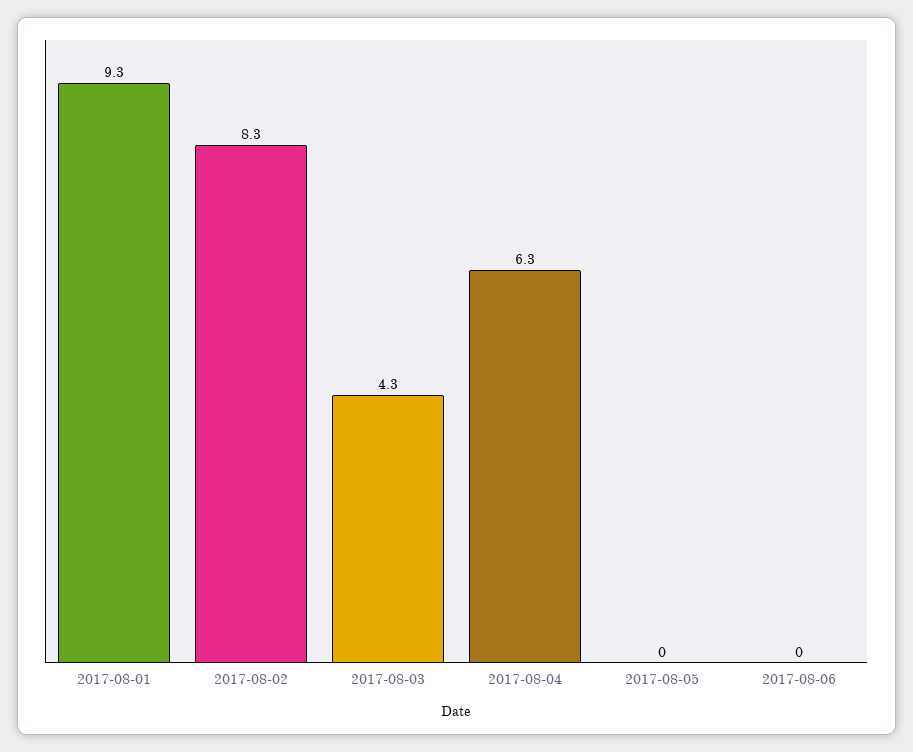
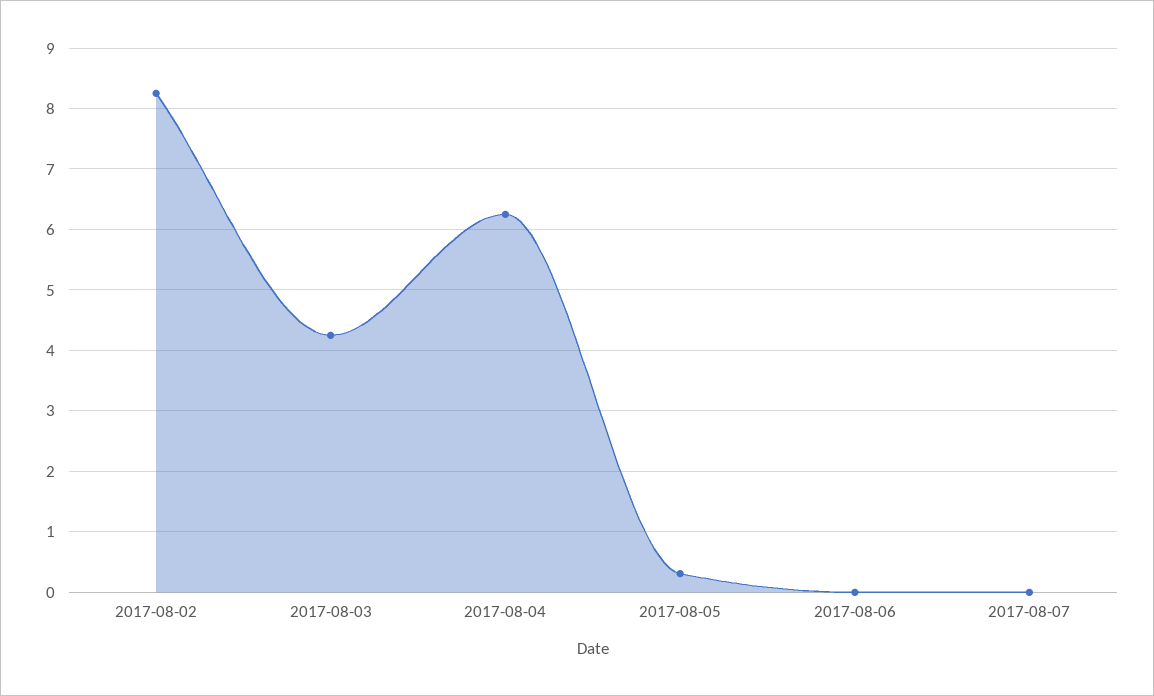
2017-08-01: 9.3 -> none
2017-08-05: 0 -> 0.3
2017-08-07: none -> 0

